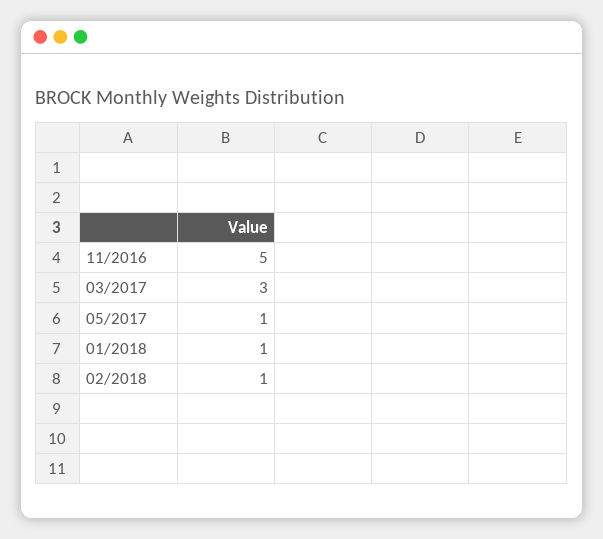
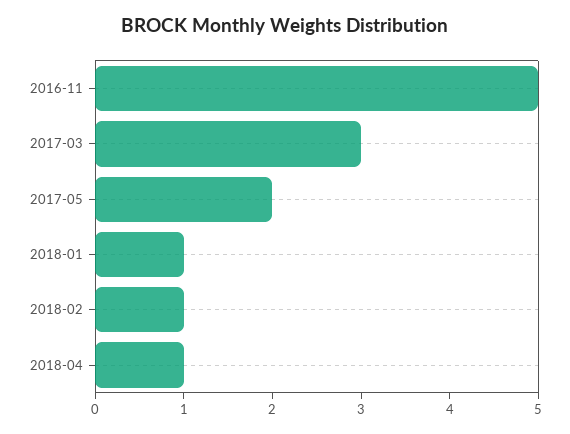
05/2017: 1 -> 2
2018-04: none -> 1

